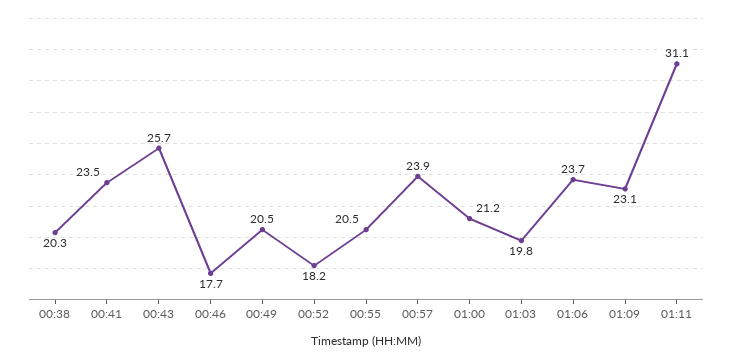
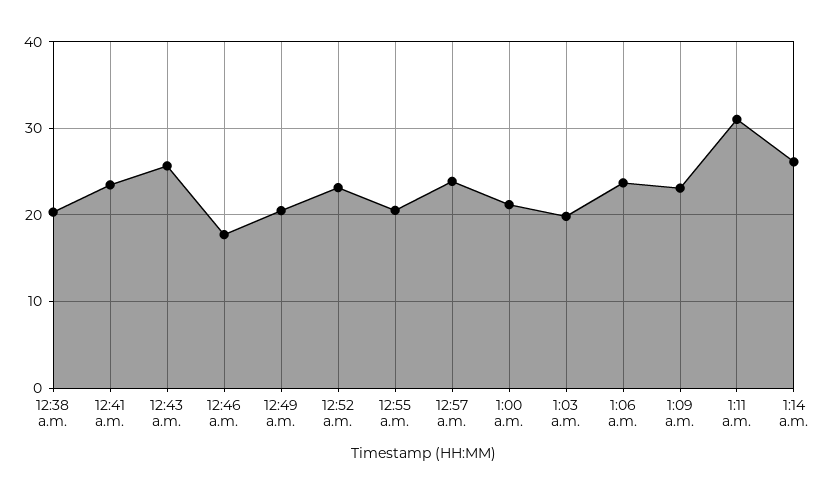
00:52: 18.2 -> 23
1:14 a.m.: none -> 26

